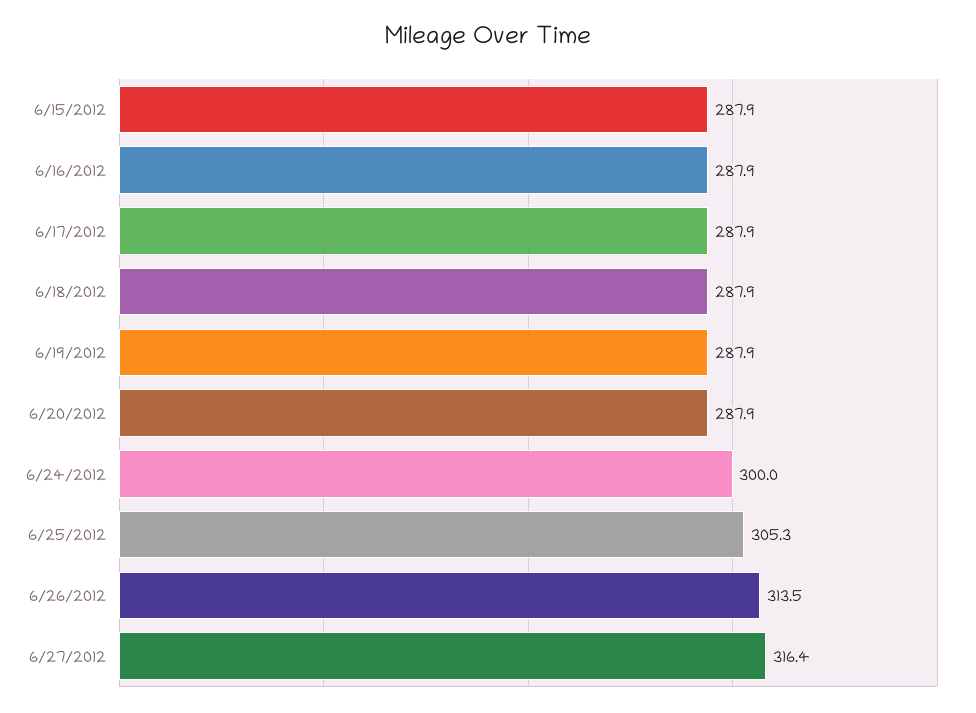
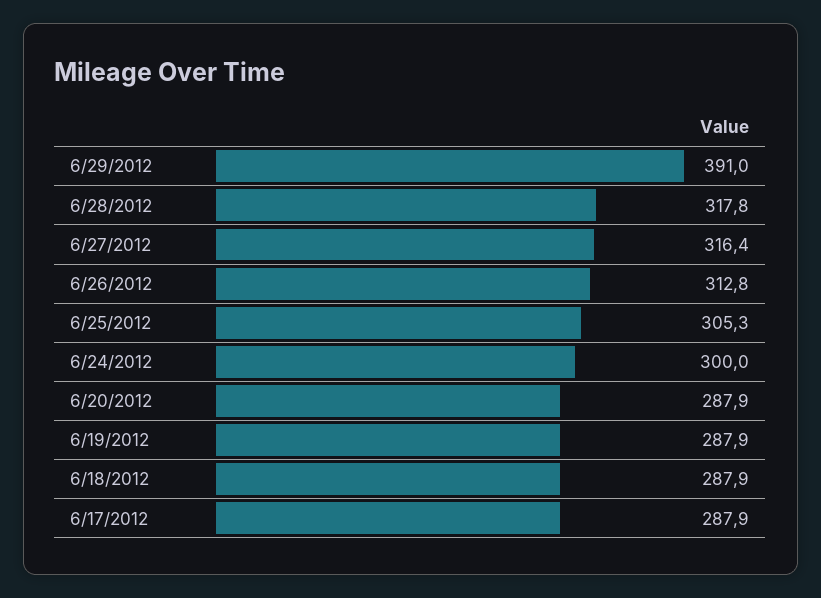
6/15/2012: 287.9 -> none
6/16/2012: 287.9 -> none
6/26/2012: 313.5 -> 312.8
6/29/2012: none -> 391
6/28/2012: none -> 317.8

